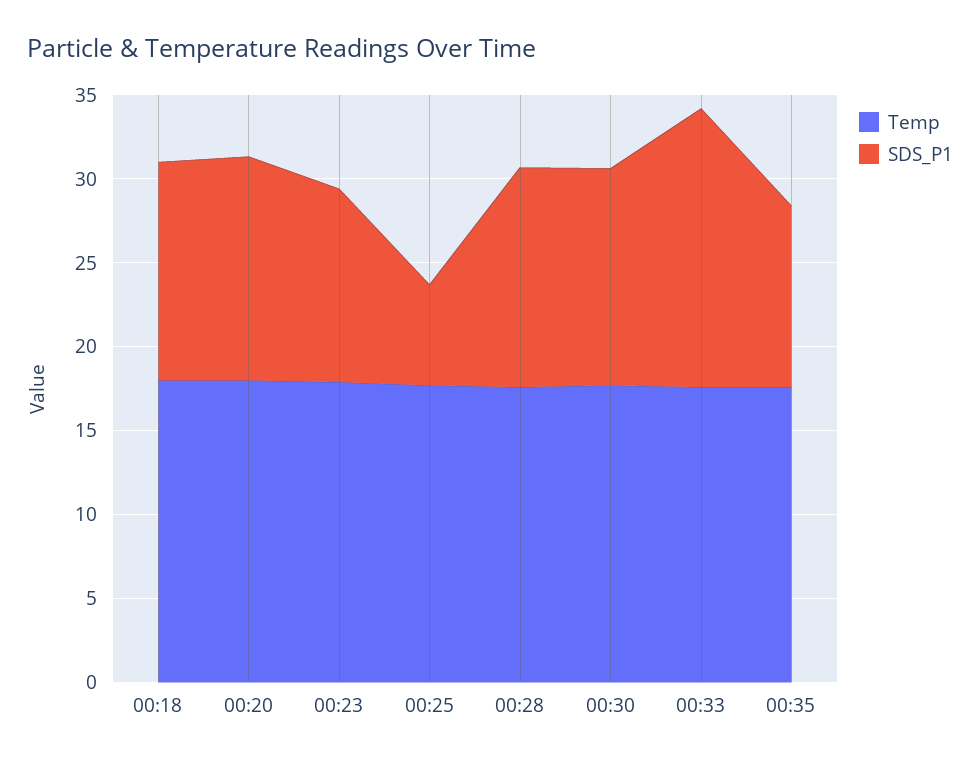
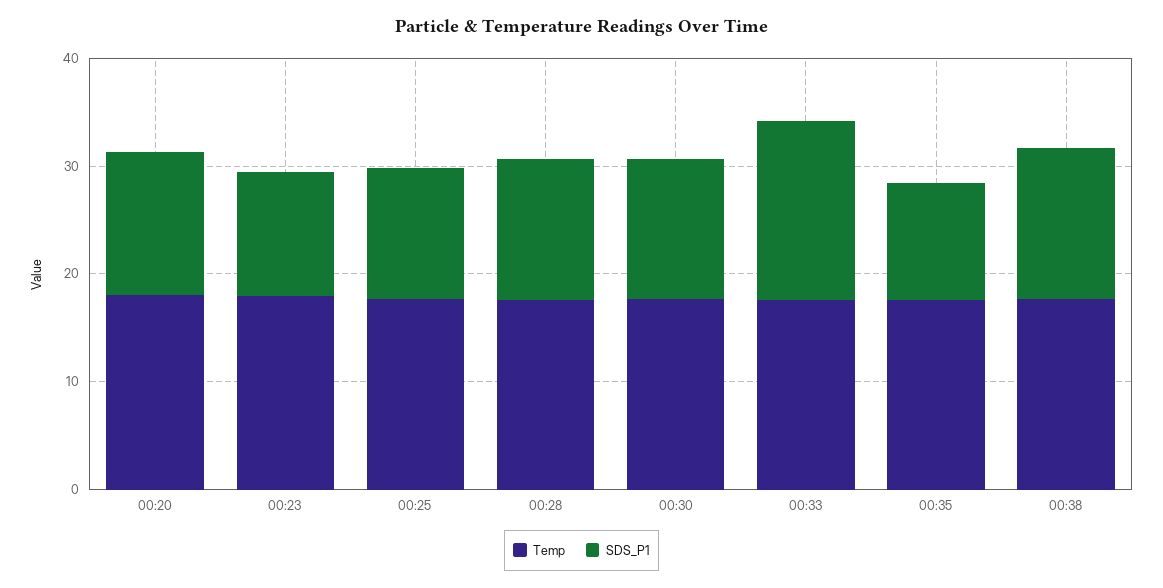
Temp, 00:18: 18 -> none
SDS_P1, 00:18: 13 -> none
SDS_P1, 00:25: 6 -> 12
Temp, 00:38: none -> 18
SDS_P1, 00:38: none -> 14

